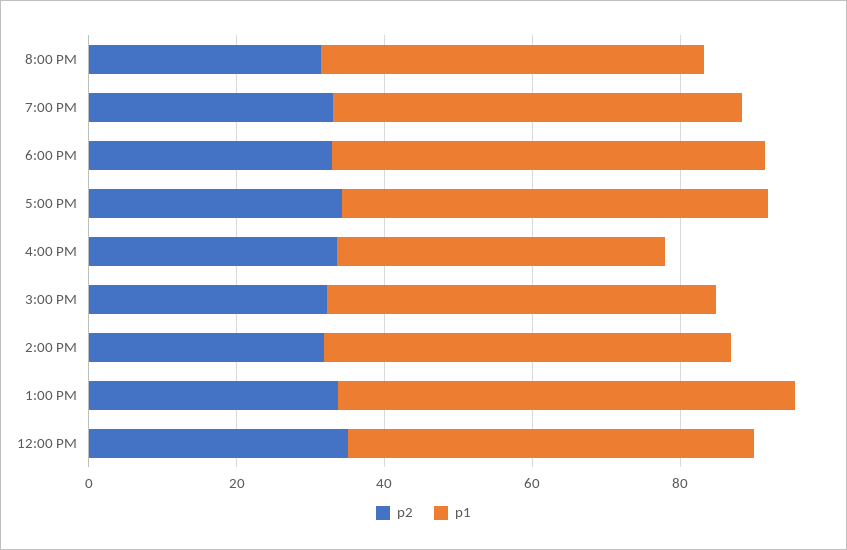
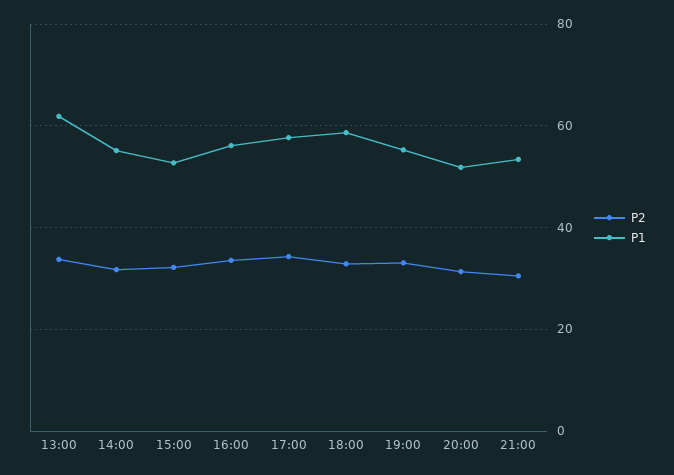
p1, 4:00 PM: 45 -> 56
p2, 12:00 PM: 35 -> none
p1, 12:00 PM: 55 -> none
p2, 21:00: none -> 30
p1, 21:00: none -> 54

